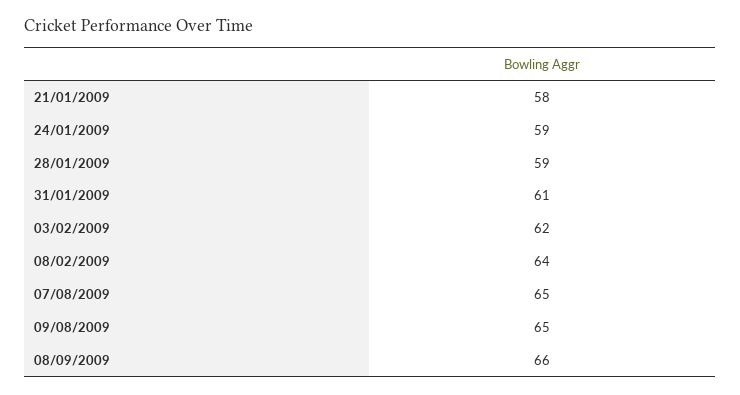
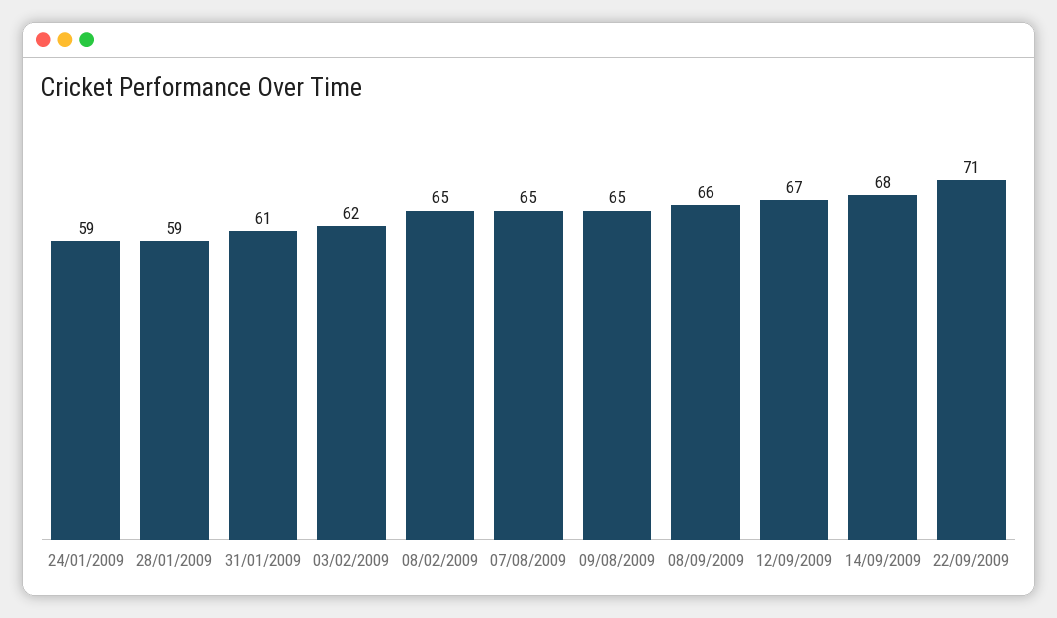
21/01/2009: 58 -> none
08/02/2009: 64 -> 65
12/09/2009: none -> 67
14/09/2009: none -> 68
22/09/2009: none -> 71

